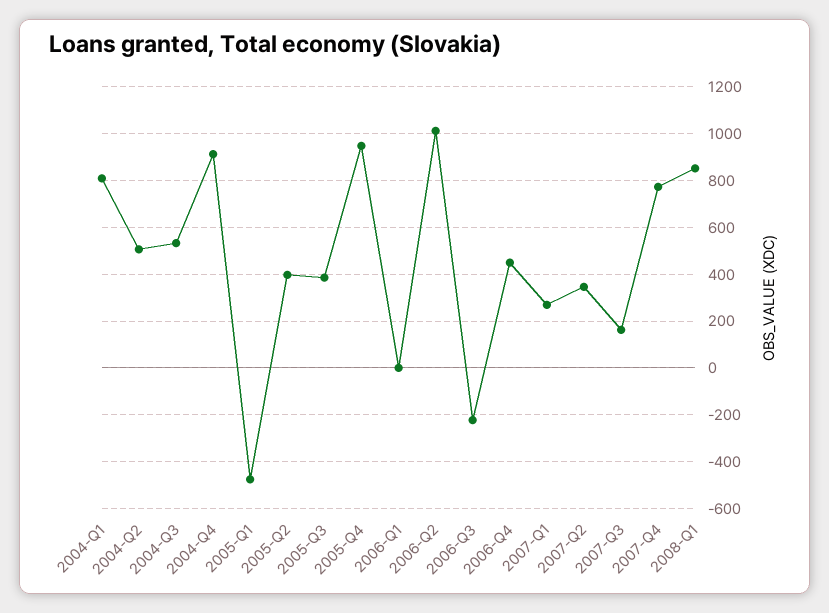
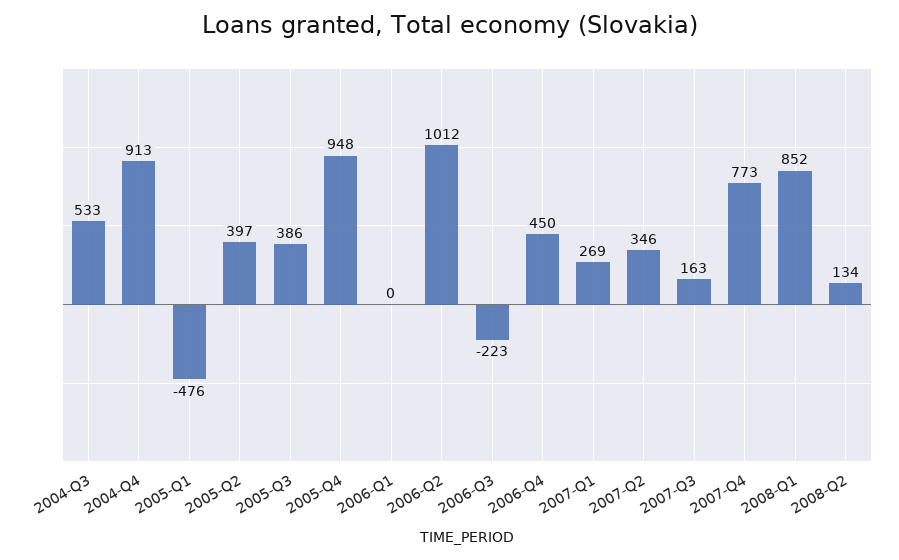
2004-Q1: 800 -> none
2004-Q2: 500 -> none
2008-Q2: none -> 134

